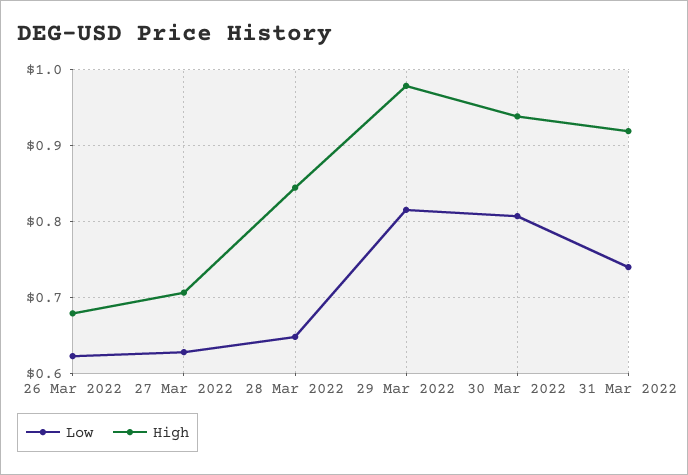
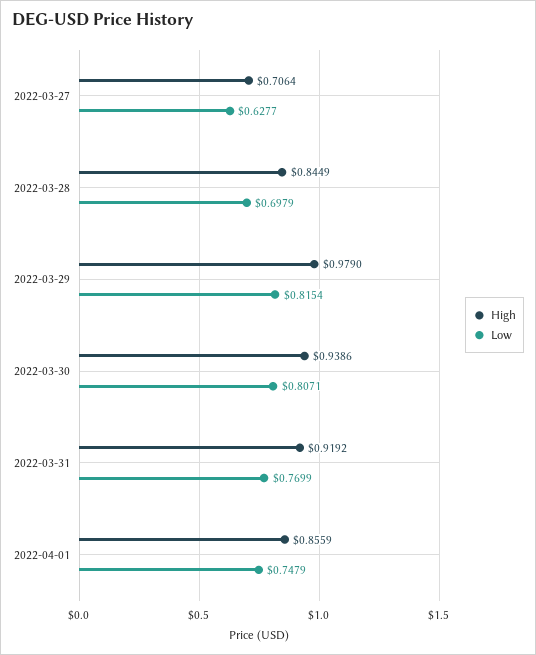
Low, 26 Mar 2022: 0.62 -> none
High, 26 Mar 2022: 0.68 -> none
Low, 28 Mar 2022: 0.65 -> 0.6979
Low, 31 Mar 2022: 0.74 -> 0.7699
High, 2022-04-01: none -> 0.8559
Low, 2022-04-01: none -> 0.7479

